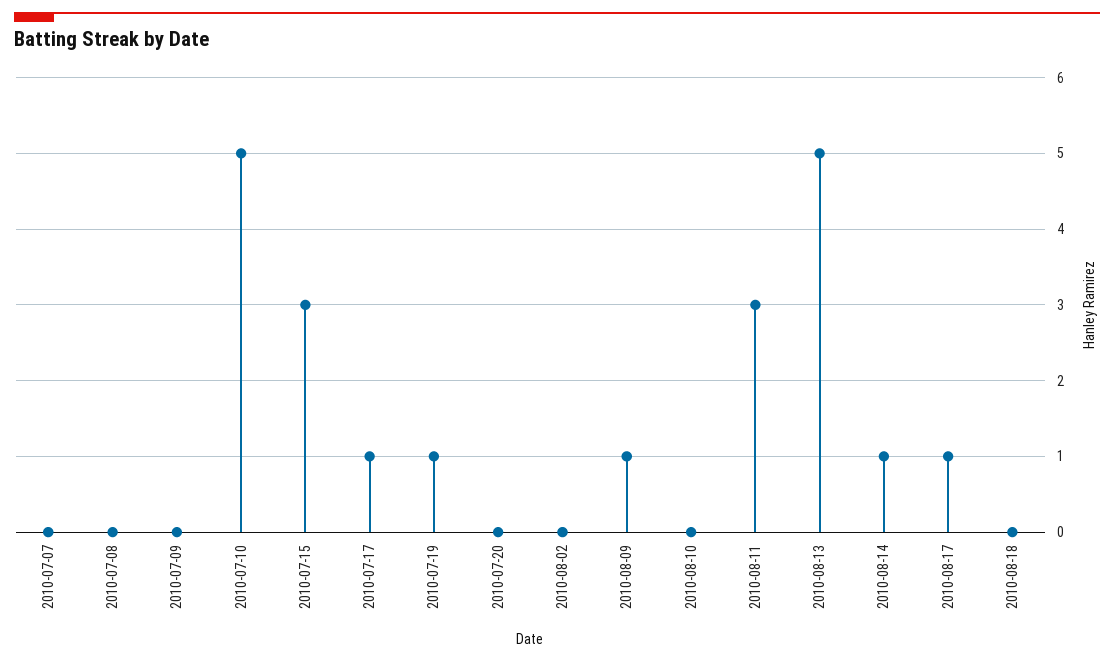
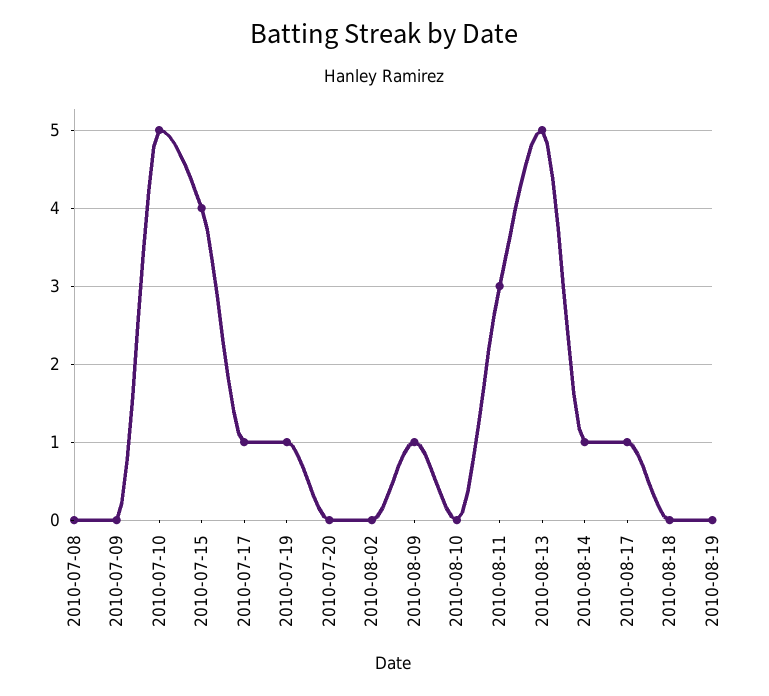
2010-07-07: 0 -> none
2010-07-15: 3 -> 4
2010-08-19: none -> 0

